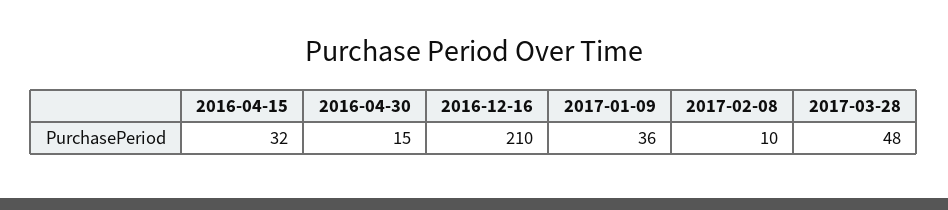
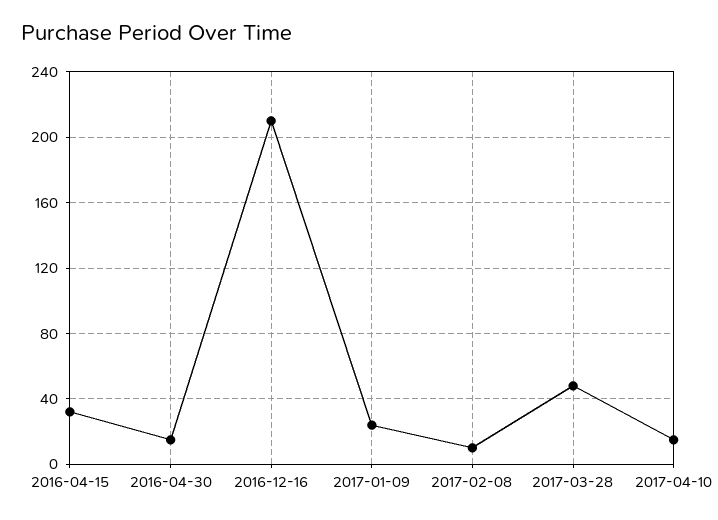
2017-01-09: 36 -> 25
2017-04-10: none -> 15

